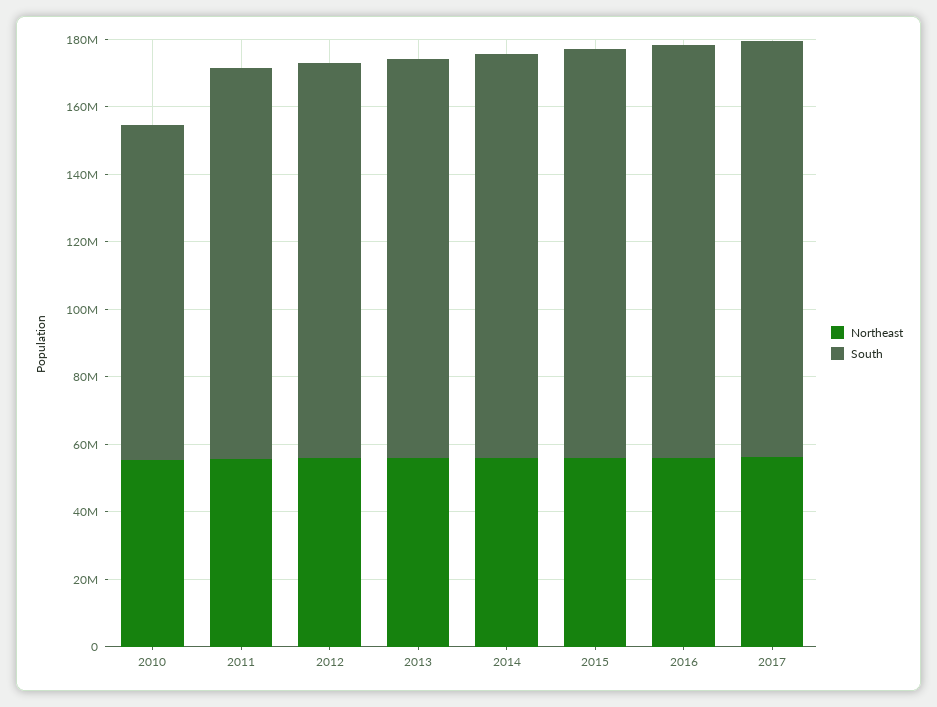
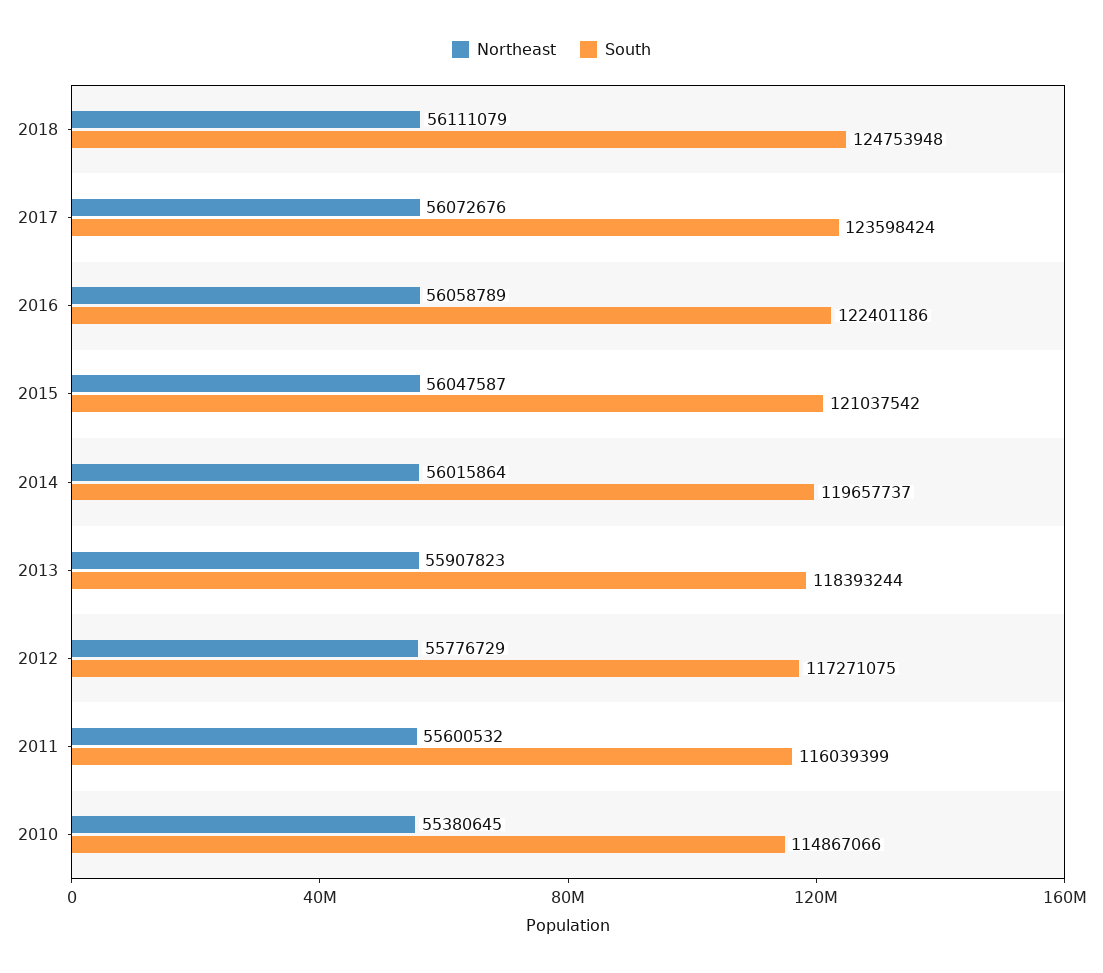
South, 2010: 100000000 -> 114867066
Northeast, 2018: none -> 56111079
South, 2018: none -> 124753948

